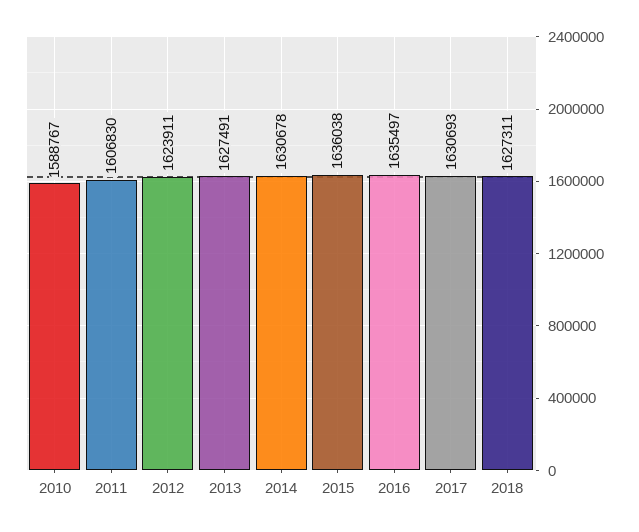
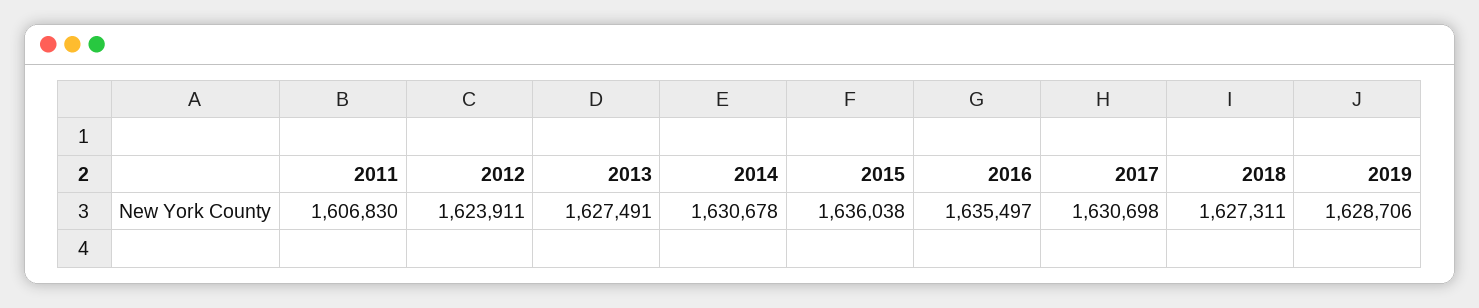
2010: 1588767 -> none
2017: 1630693 -> 1630698
2019: none -> 1628706

